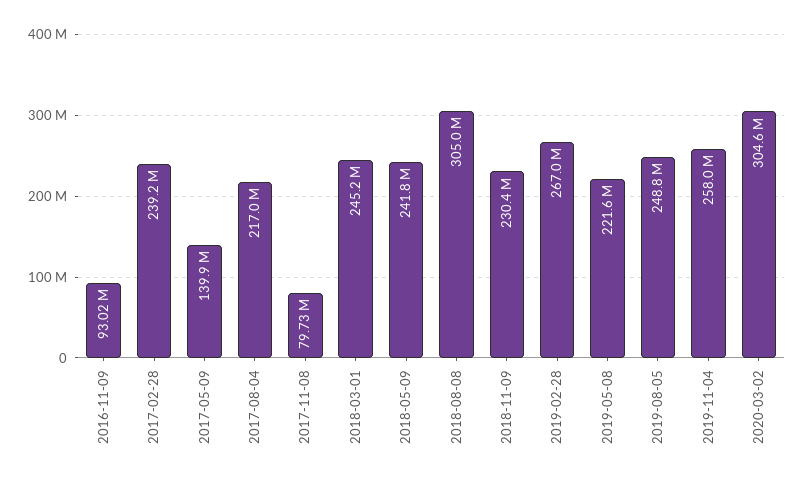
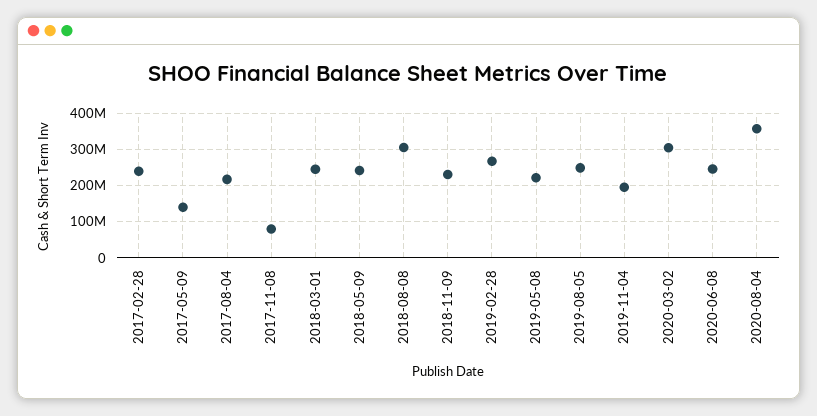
2016-11-09: 93020000 -> none
2019-11-04: 258000000 -> 200000000
2020-06-08: none -> 240000000
2020-08-04: none -> 360000000

